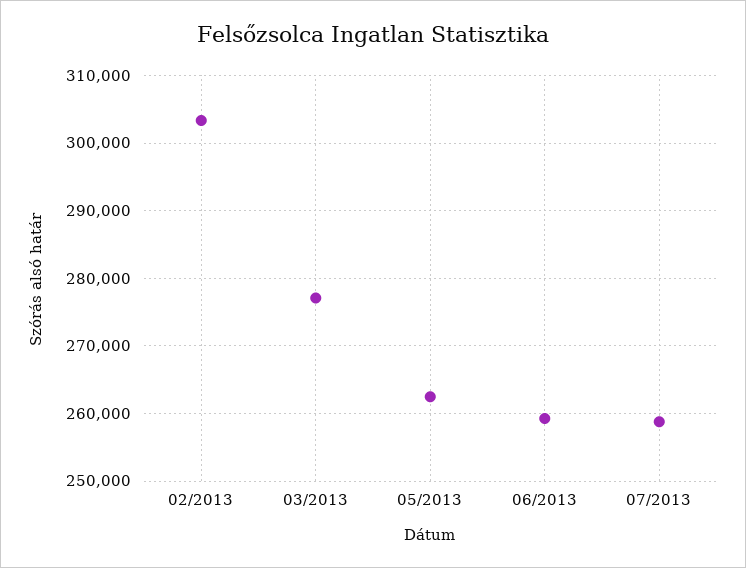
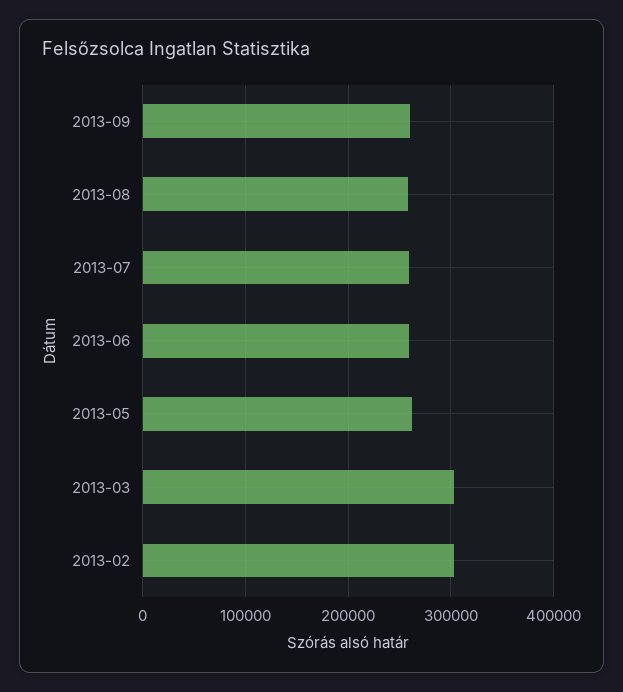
03/2013: 277000 -> 300000
2013-09: none -> 260000
2013-08: none -> 260000

